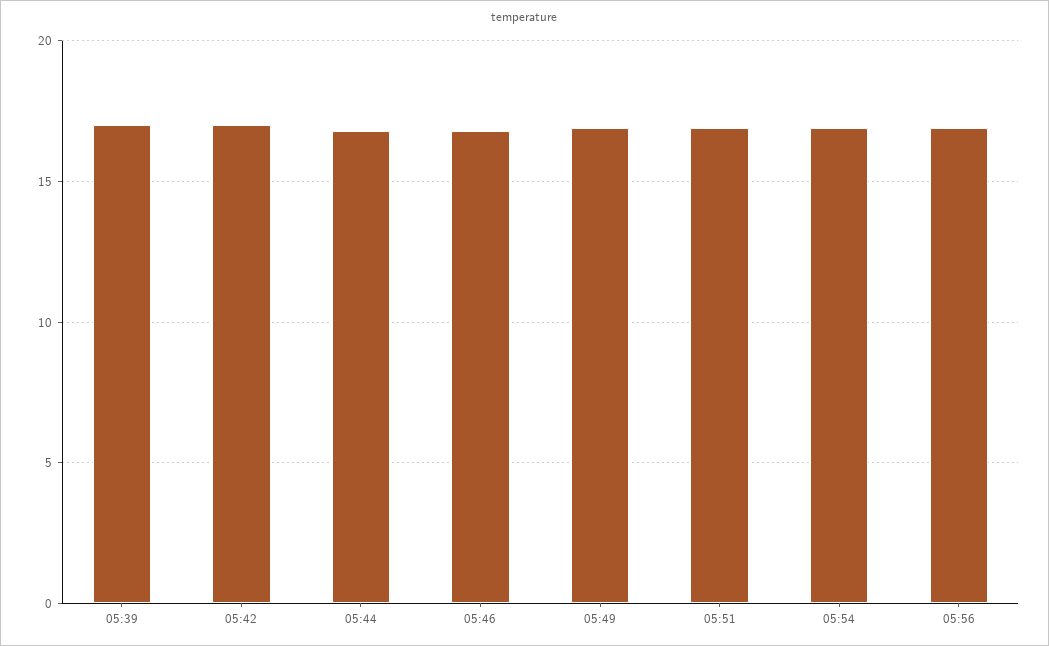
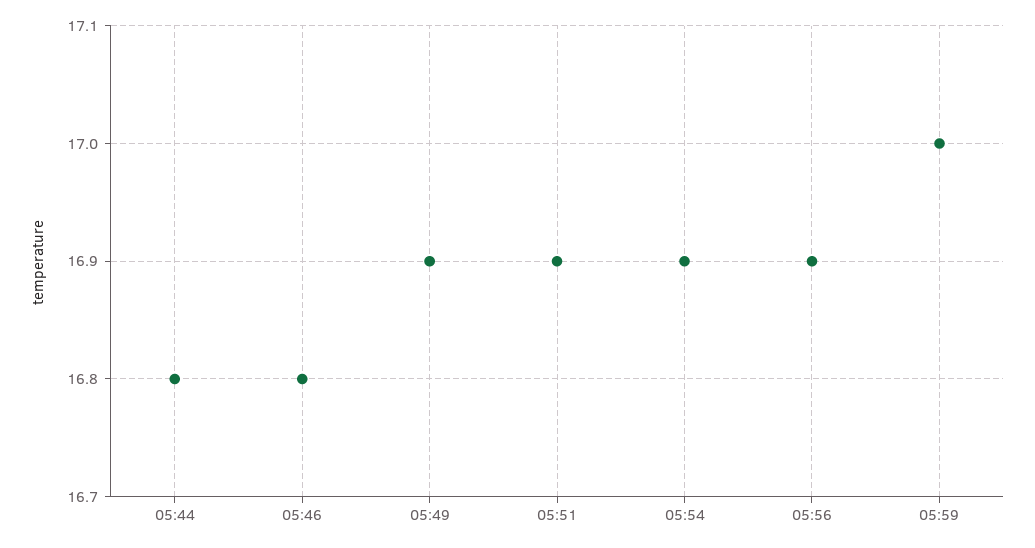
05:39: 17 -> none
05:42: 17 -> none
05:59: none -> 17

